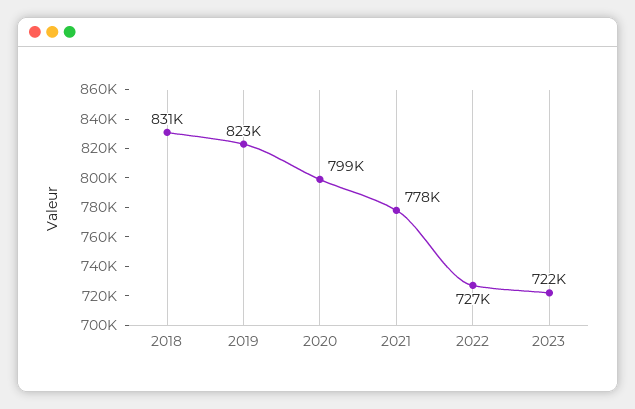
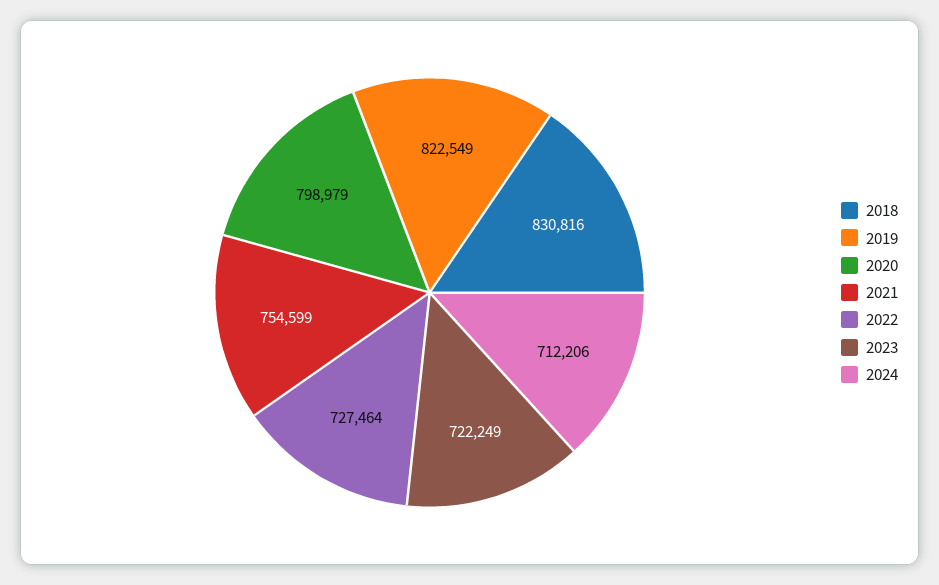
2021: 778000 -> 754599
2024: none -> 712206

